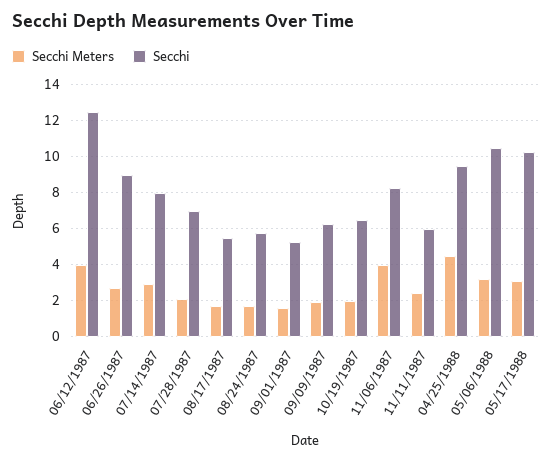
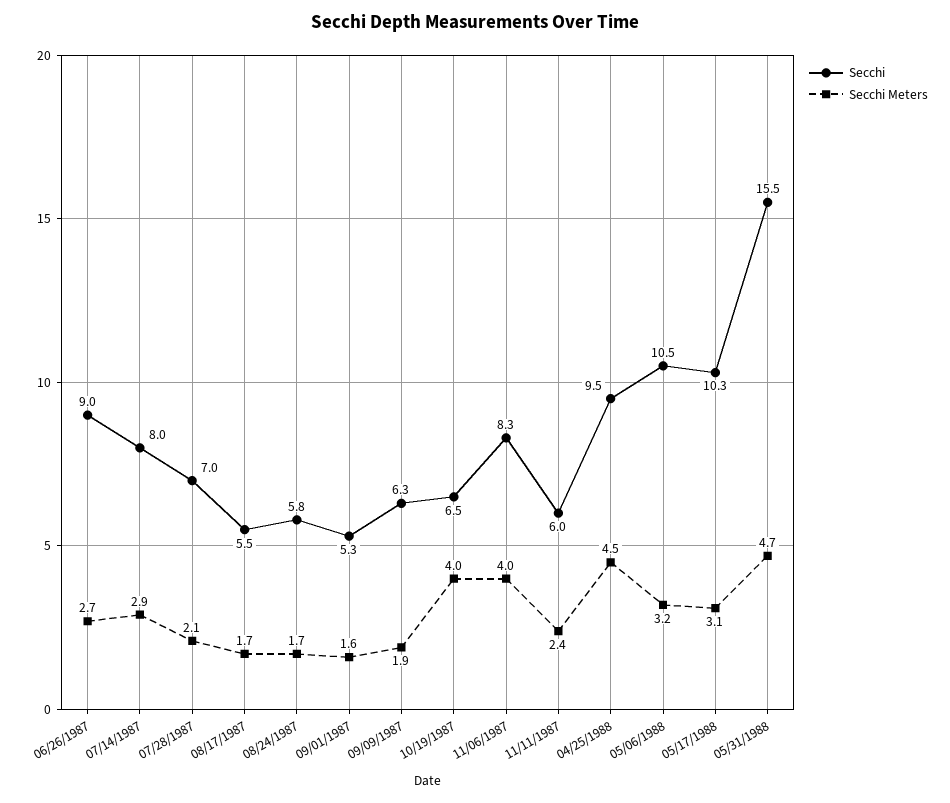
Secchi Meters, 06/12/1987: 4 -> none
Secchi, 06/12/1987: 12.5 -> none
Secchi Meters, 10/19/1987: 2 -> 4
Secchi, 05/31/1988: none -> 15.5
Secchi Meters, 05/31/1988: none -> 4.7

